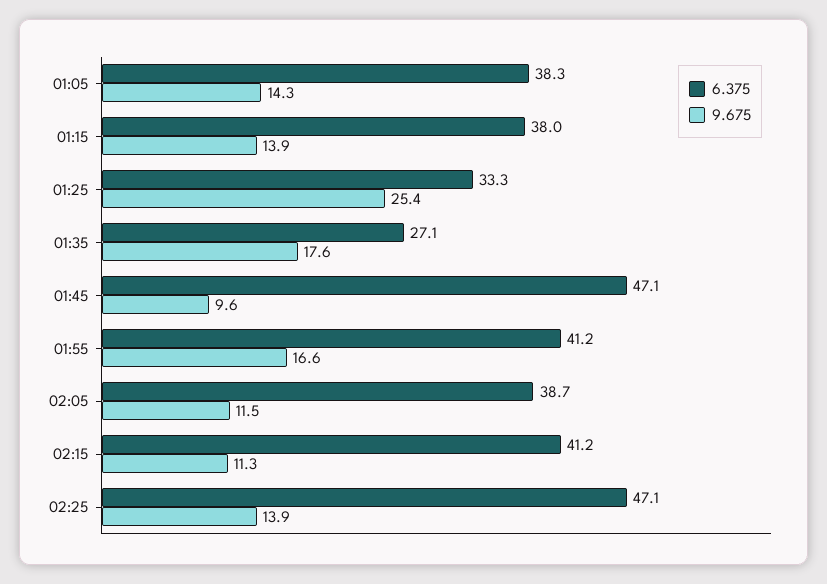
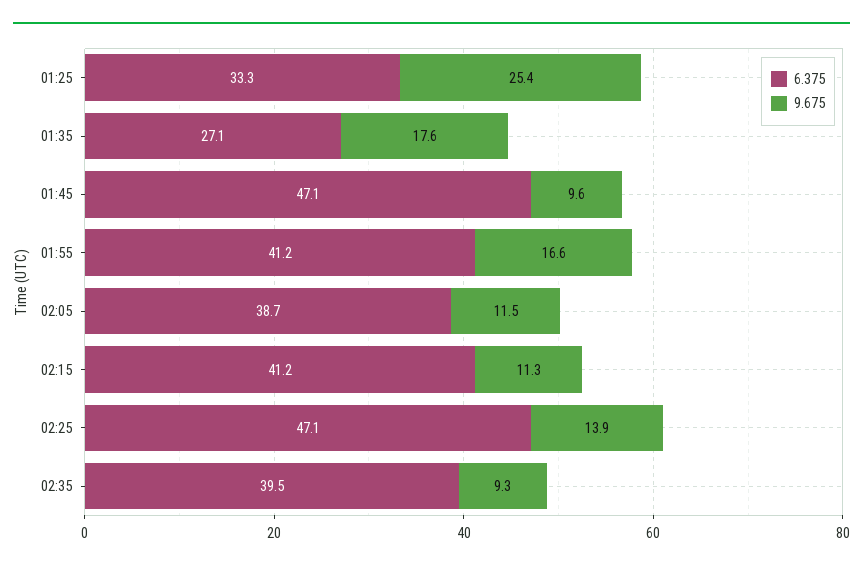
6.375, 01:05: 38.3 -> none
9.675, 01:05: 14.3 -> none
6.375, 01:15: 38 -> none
9.675, 01:15: 13.9 -> none
6.375, 02:35: none -> 39.5
9.675, 02:35: none -> 9.3

